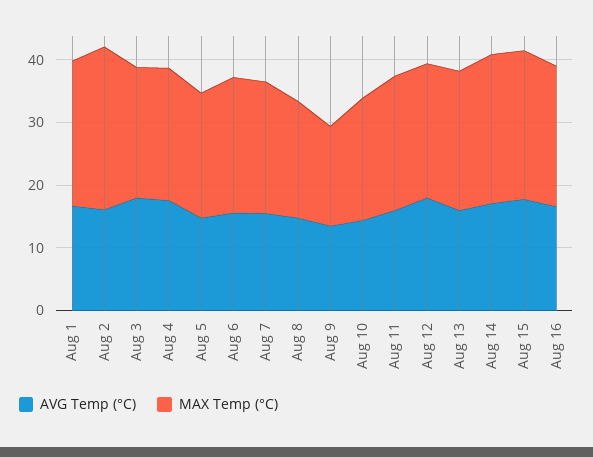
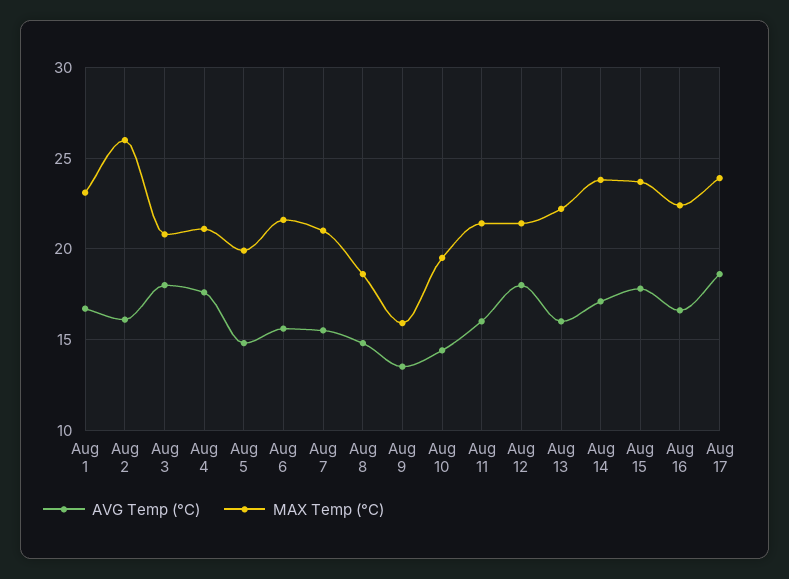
AVG Temp (°C), Aug 17: none -> 18.5
MAX Temp (°C), Aug 17: none -> 24

